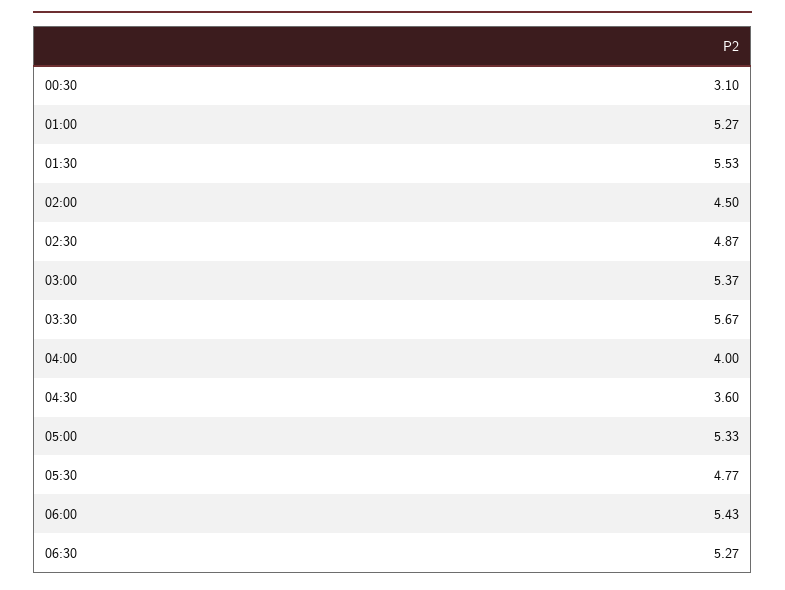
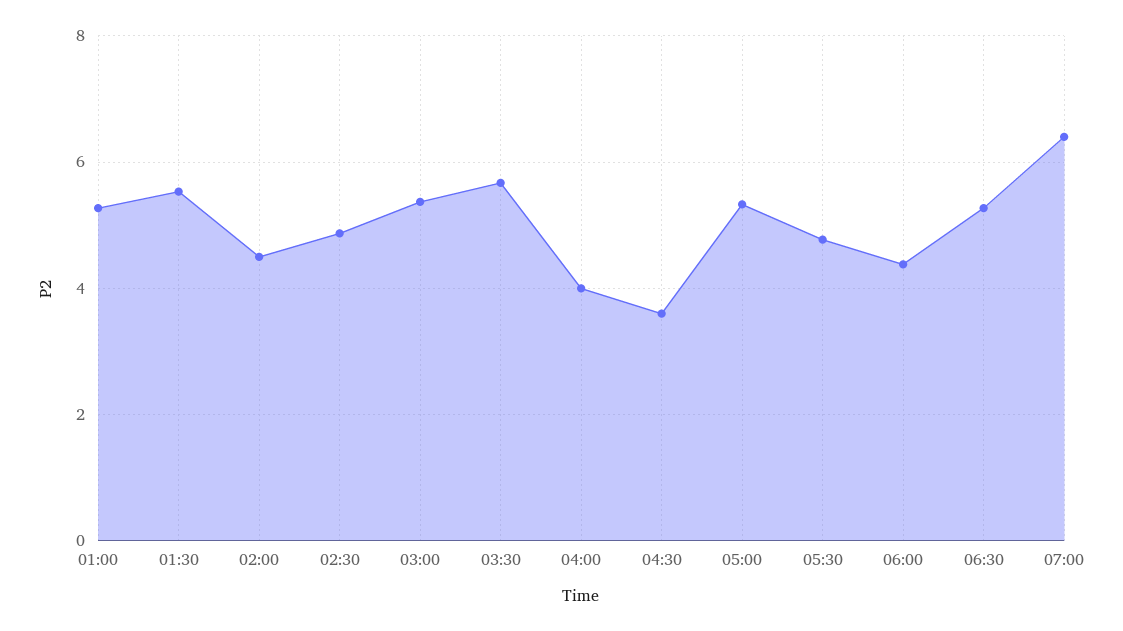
00:30: 3.1 -> none
06:00: 5.43 -> 4.4
07:00: none -> 6.4

